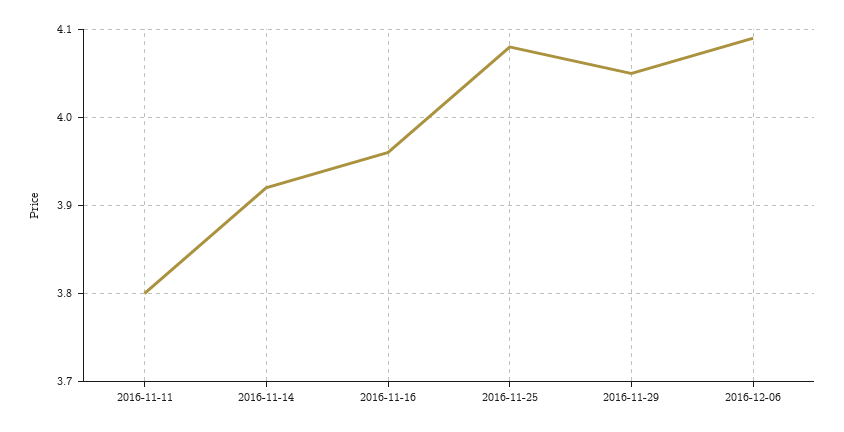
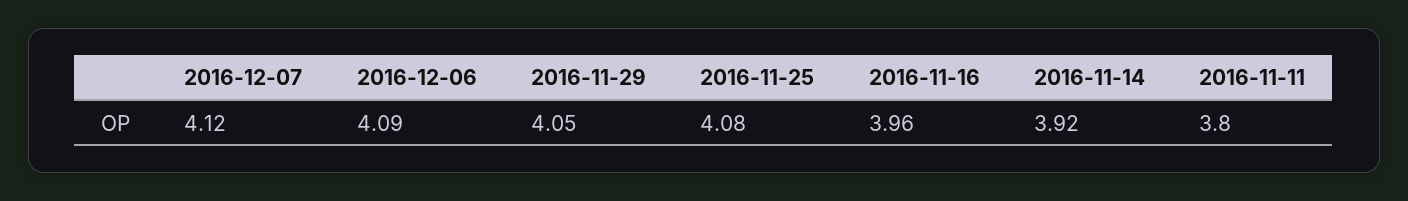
2016-12-07: none -> 4.12

